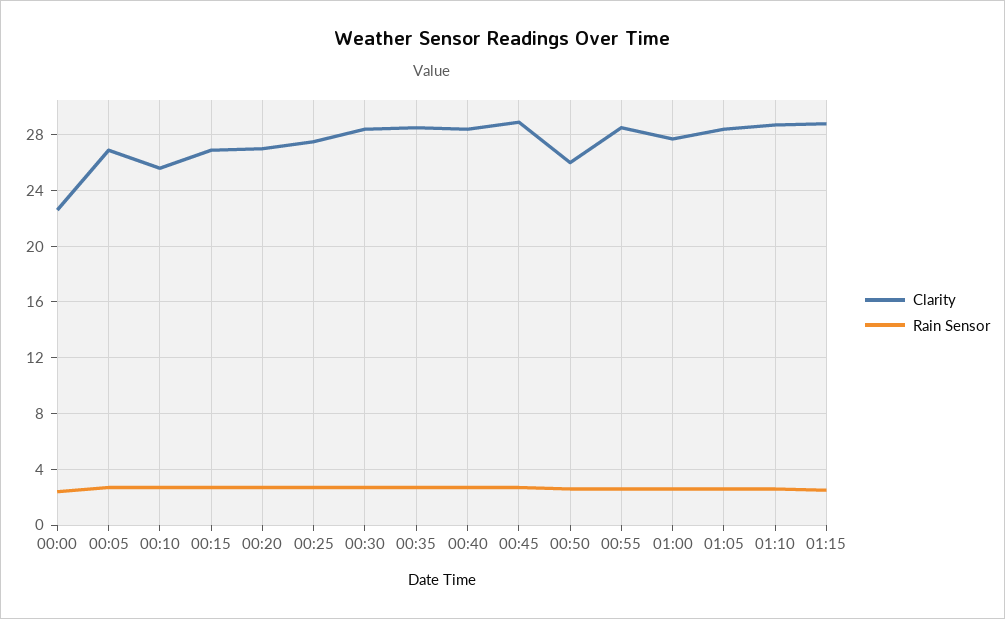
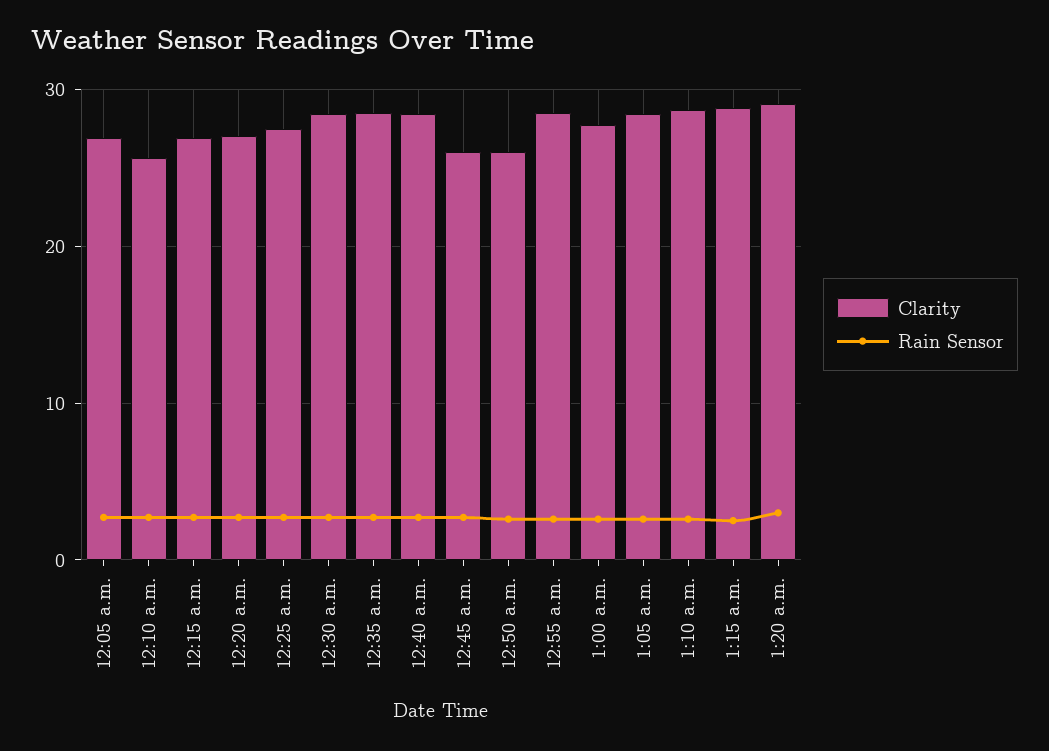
Clarity, 00:00: 22.5 -> none
Rain Sensor, 00:00: 2.5 -> none
Clarity, 00:45: 29 -> 26
Clarity, 1:20 a.m.: none -> 29
Rain Sensor, 1:20 a.m.: none -> 3

